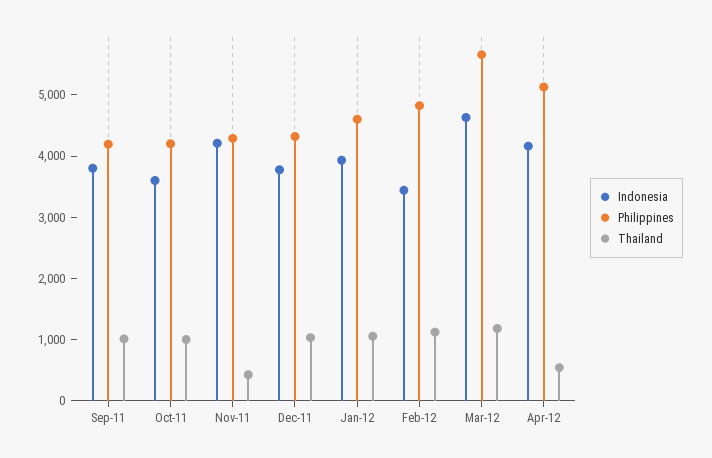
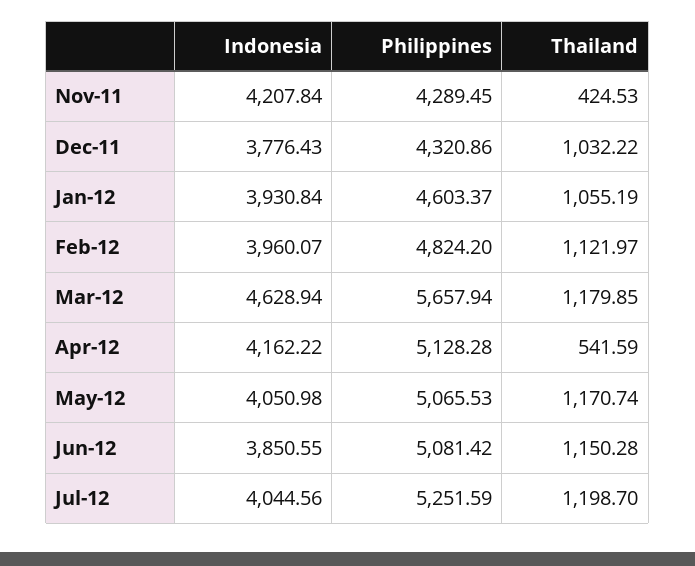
Indonesia, Sep-11: 3800 -> none
Philippines, Sep-11: 4200 -> none
Thailand, Sep-11: 1000 -> none
Indonesia, Oct-11: 3600 -> none
Philippines, Oct-11: 4200 -> none
Thailand, Oct-11: 1000 -> none
Indonesia, Feb-12: 3400 -> 3960.07
Indonesia, May-12: none -> 4050.98
Philippines, May-12: none -> 5065.53
Thailand, May-12: none -> 1170.74
Indonesia, Jun-12: none -> 3850.55
Philippines, Jun-12: none -> 5081.42
Thailand, Jun-12: none -> 1150.28
Indonesia, Jul-12: none -> 4044.56
Philippines, Jul-12: none -> 5251.59
Thailand, Jul-12: none -> 1198.7

